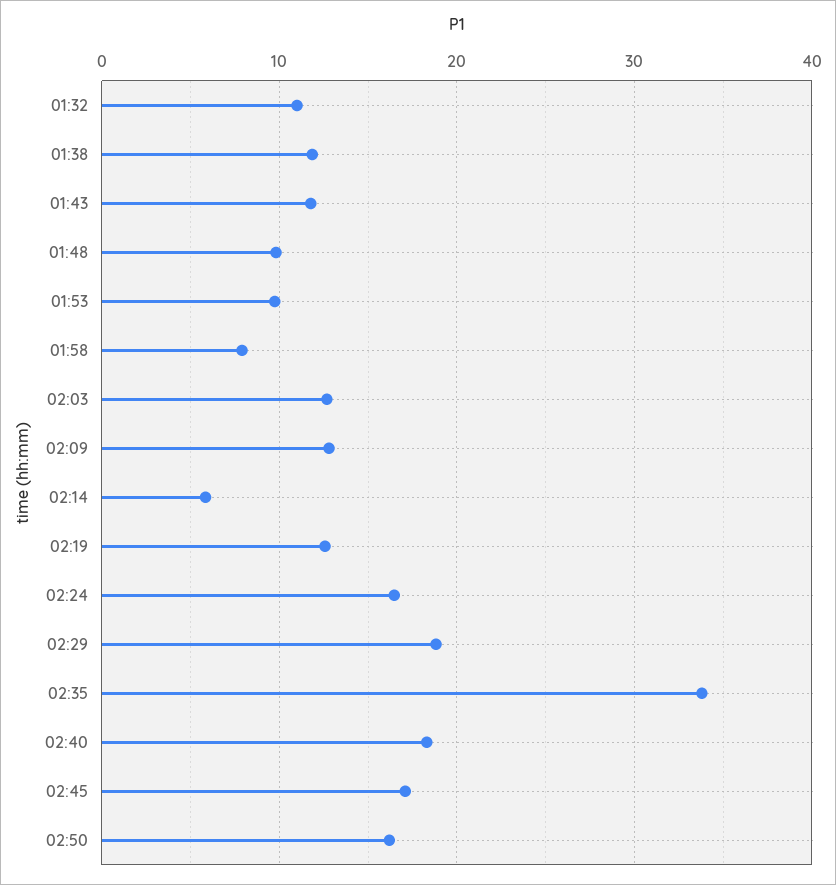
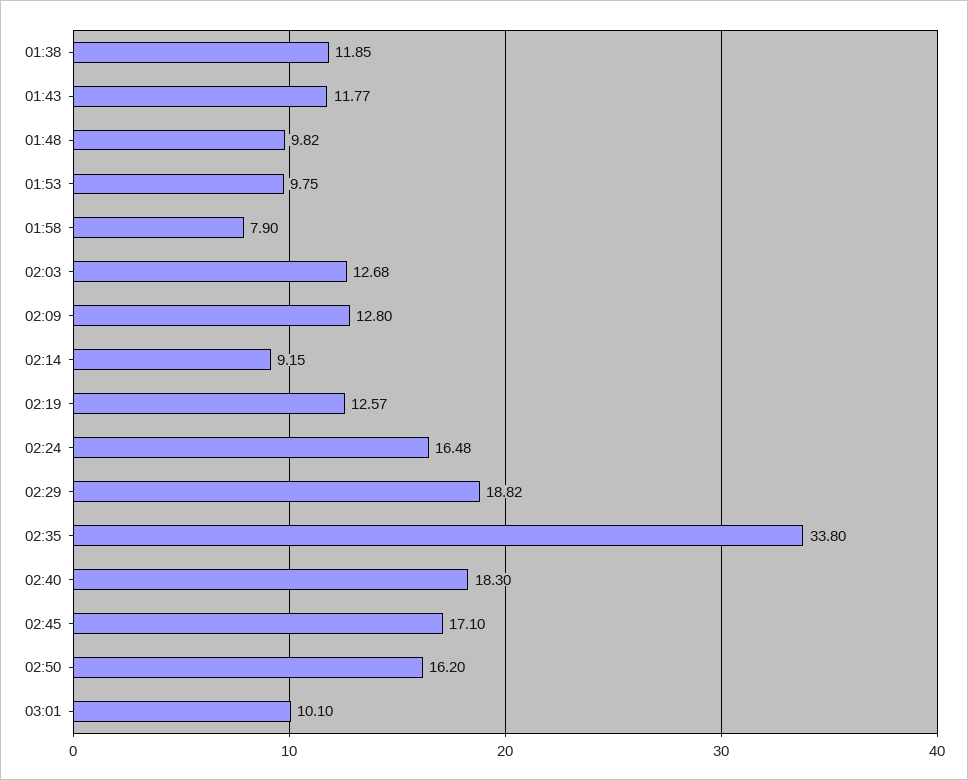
01:32: 11 -> none
02:14: 6 -> 9.15
03:01: none -> 10.1

